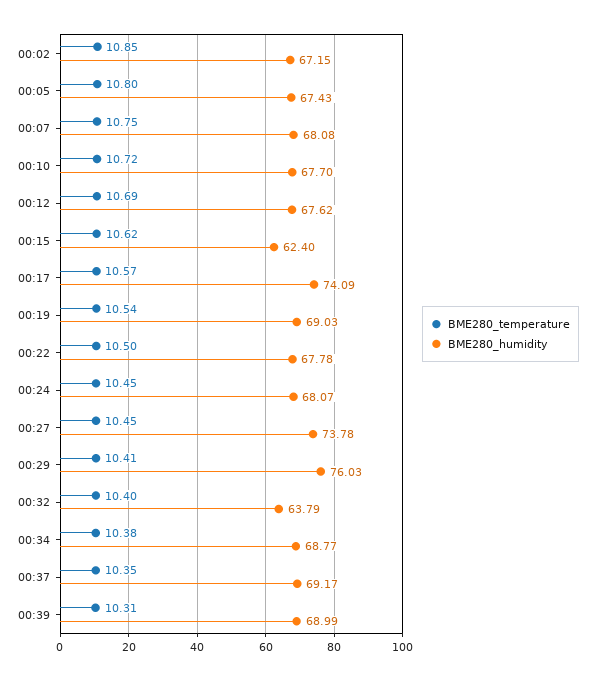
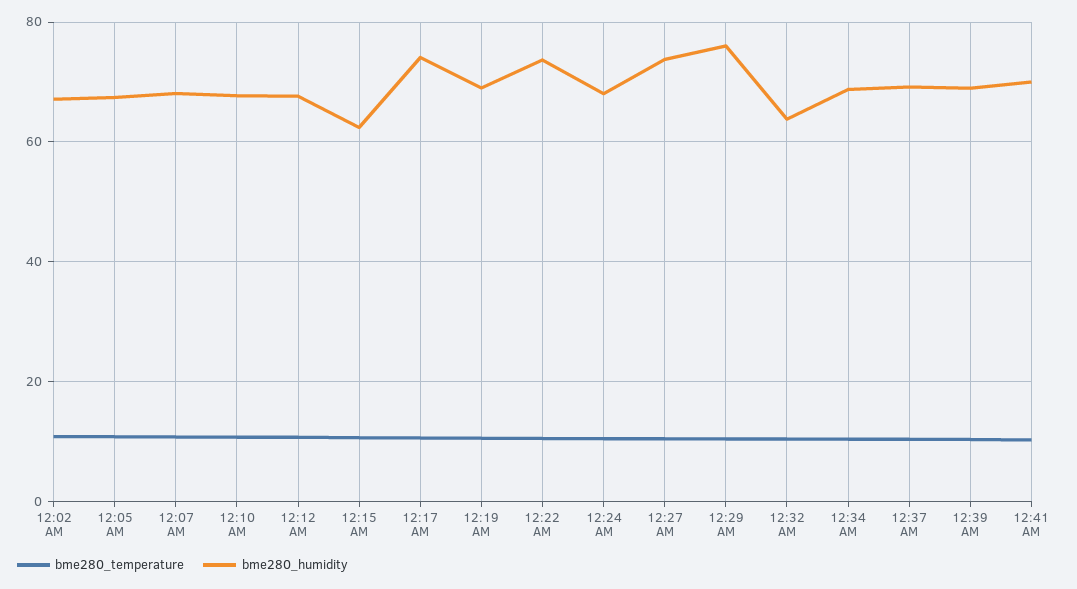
BME280_humidity, 00:22: 67.78 -> 74
BME280_temperature, 12:41 AM: none -> 10
BME280_humidity, 12:41 AM: none -> 70

